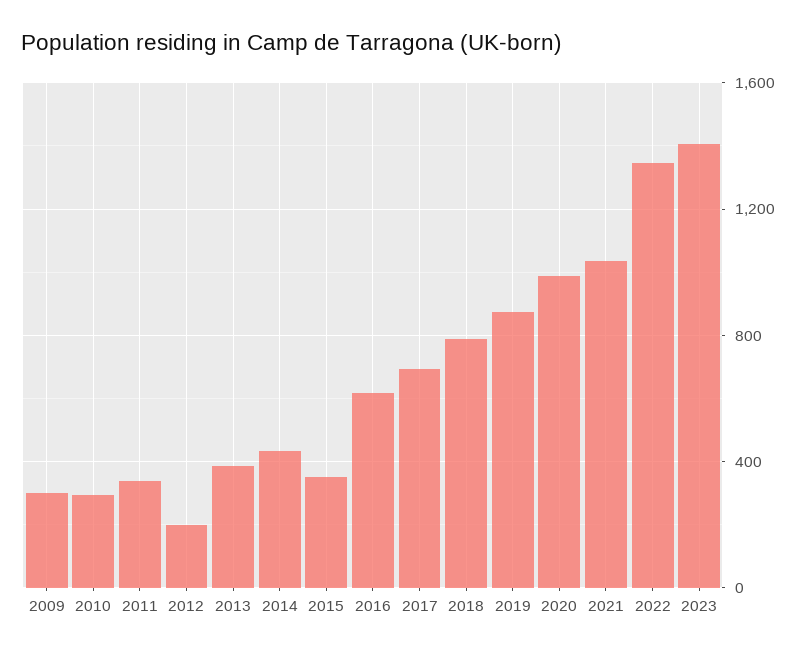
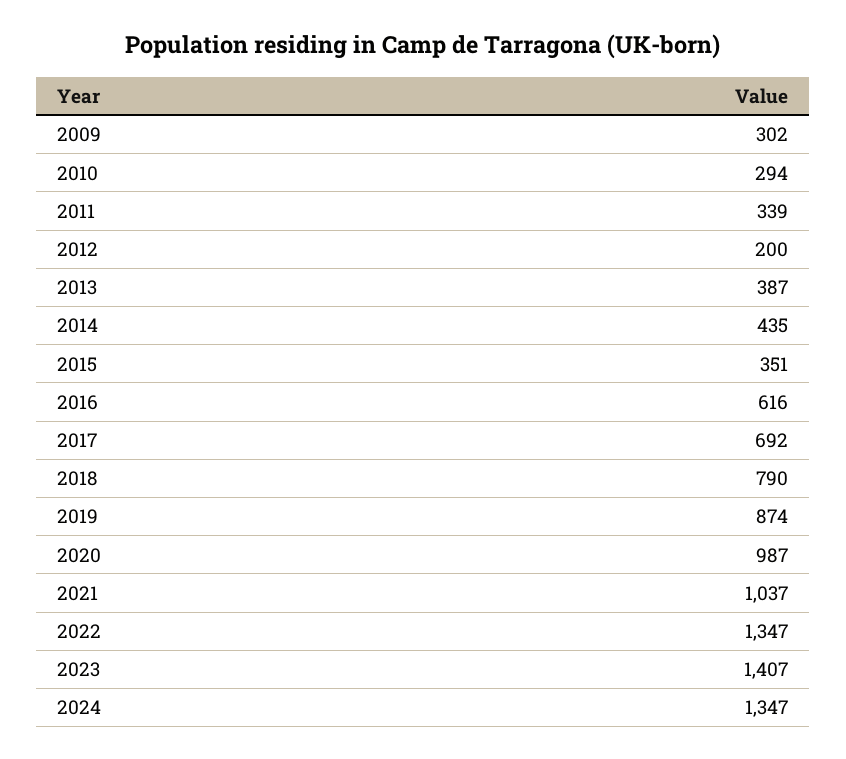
2024: none -> 1347

